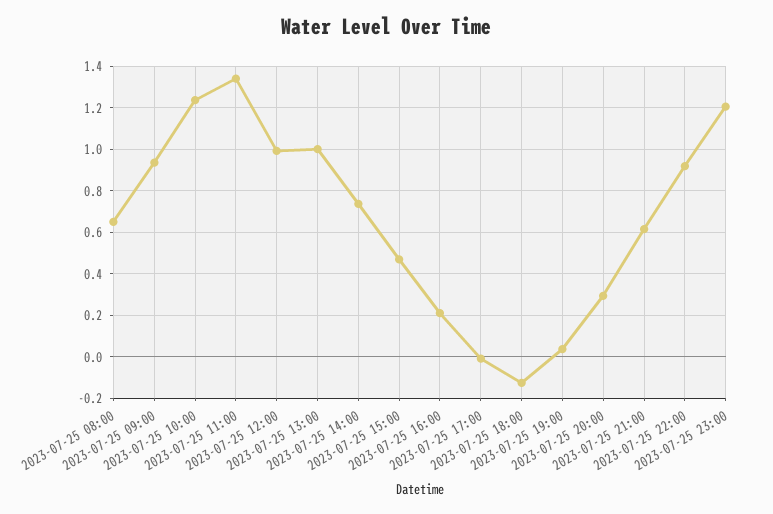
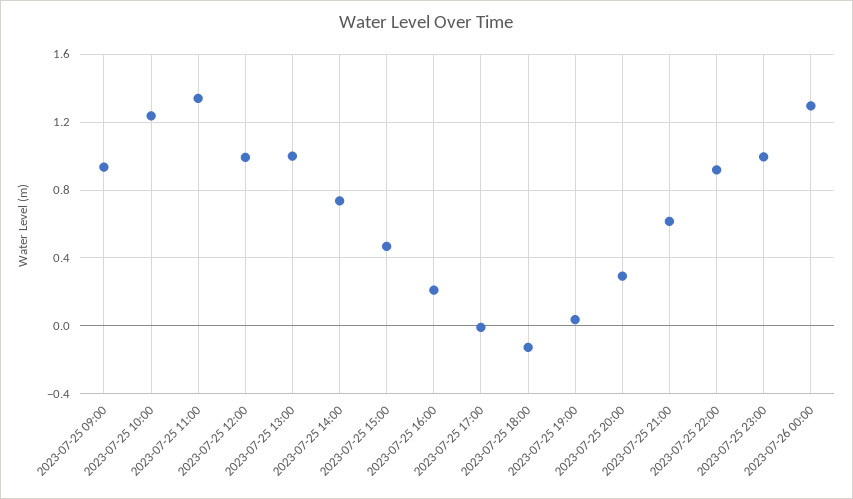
2023-07-25 08:00: 0.65 -> none
2023-07-25 23:00: 1.2 -> 1
2023-07-26 00:00: none -> 1.3

